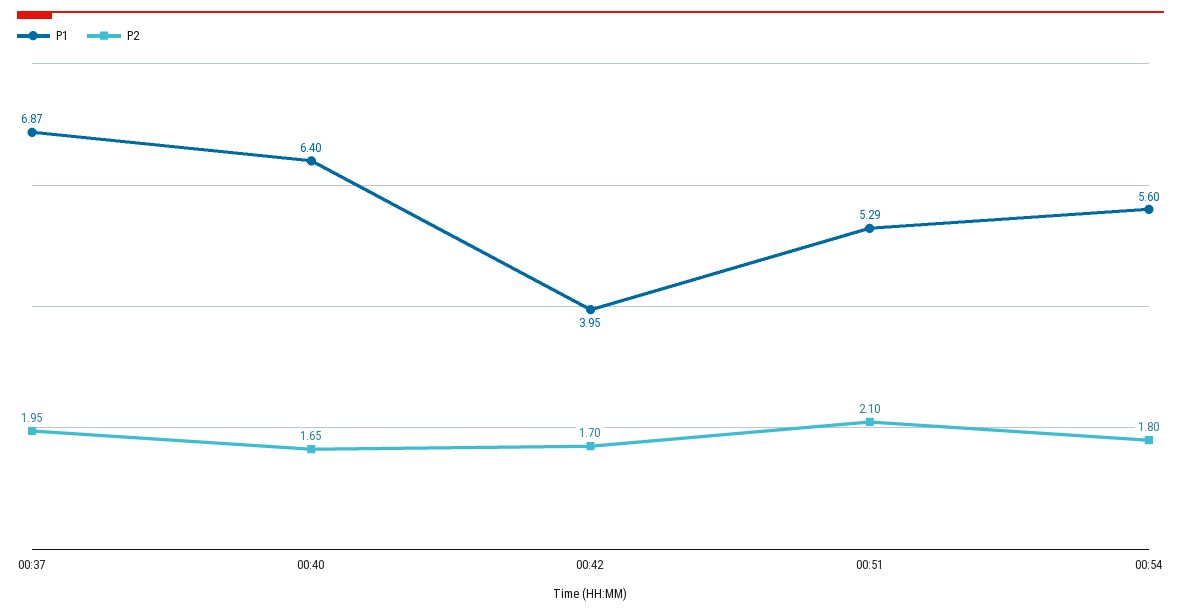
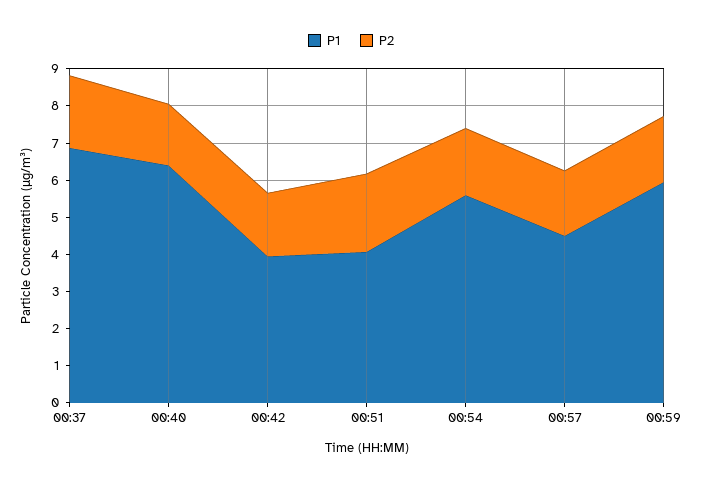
P1, 00:51: 5.29 -> 4
P1, 00:57: none -> 4.5
P2, 00:57: none -> 1.75
P1, 00:59: none -> 6
P2, 00:59: none -> 1.75

